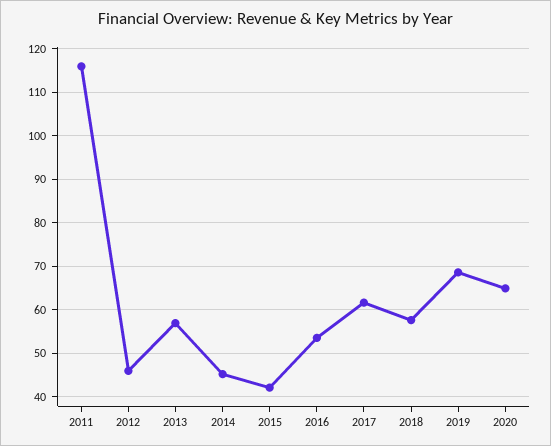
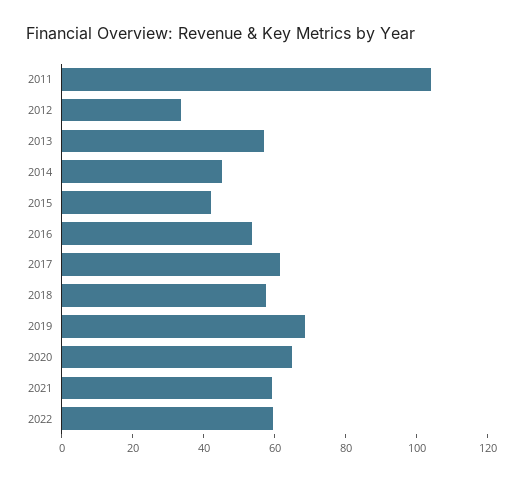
2011: 116 -> 105
2012: 46 -> 35
2021: none -> 60
2022: none -> 60

